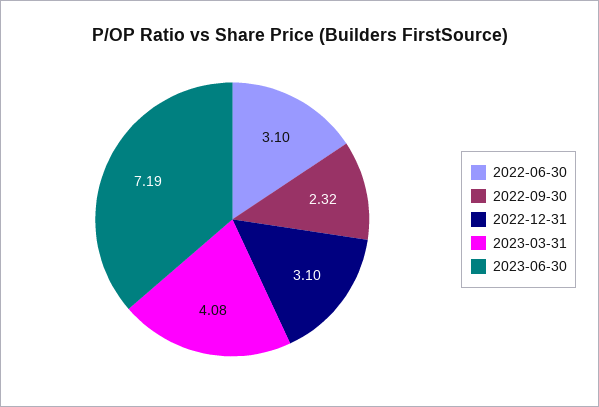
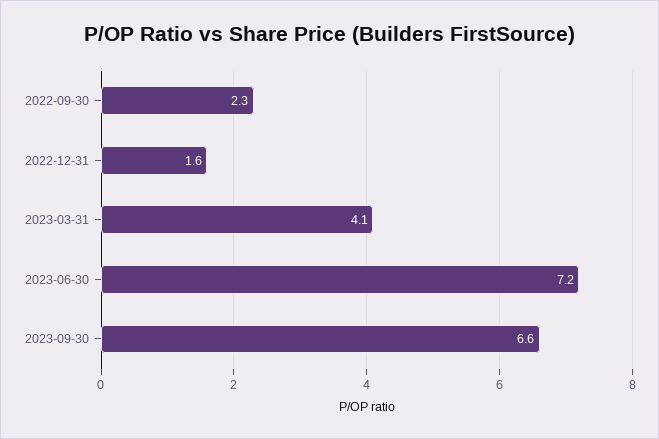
2022-06-30: 3.1 -> none
2022-12-31: 3.1 -> 1.6
2023-09-30: none -> 6.6

